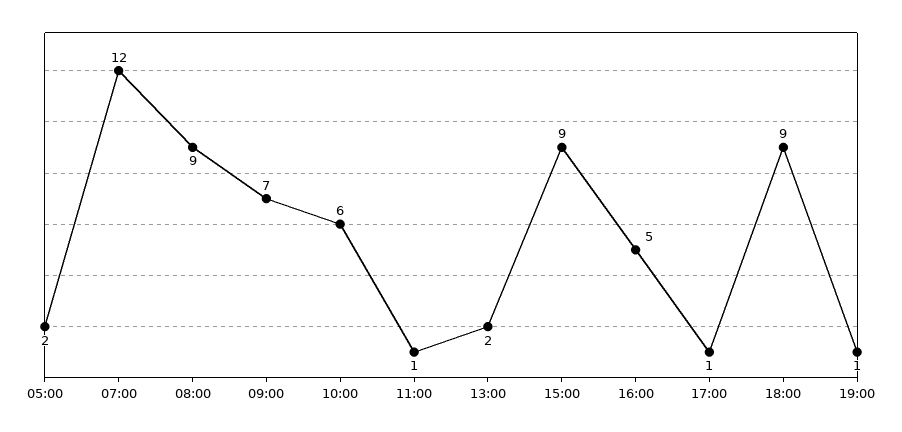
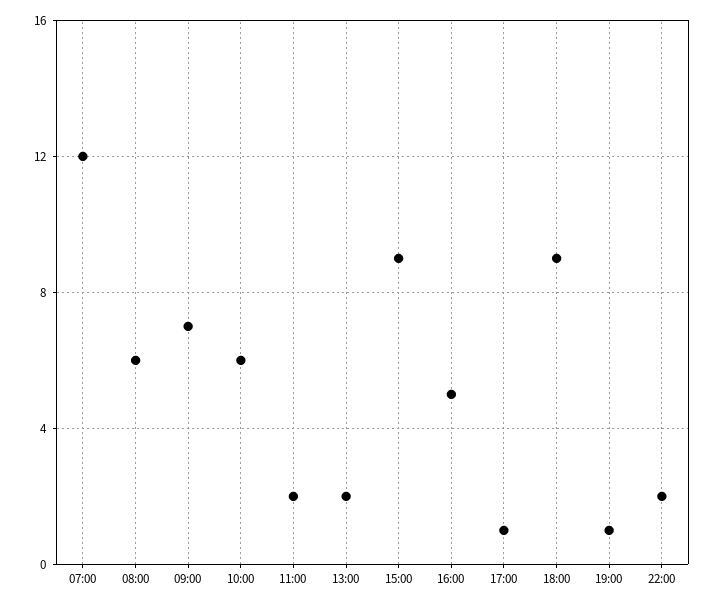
05:00: 2 -> none
08:00: 9 -> 6
11:00: 1 -> 2
22:00: none -> 2

